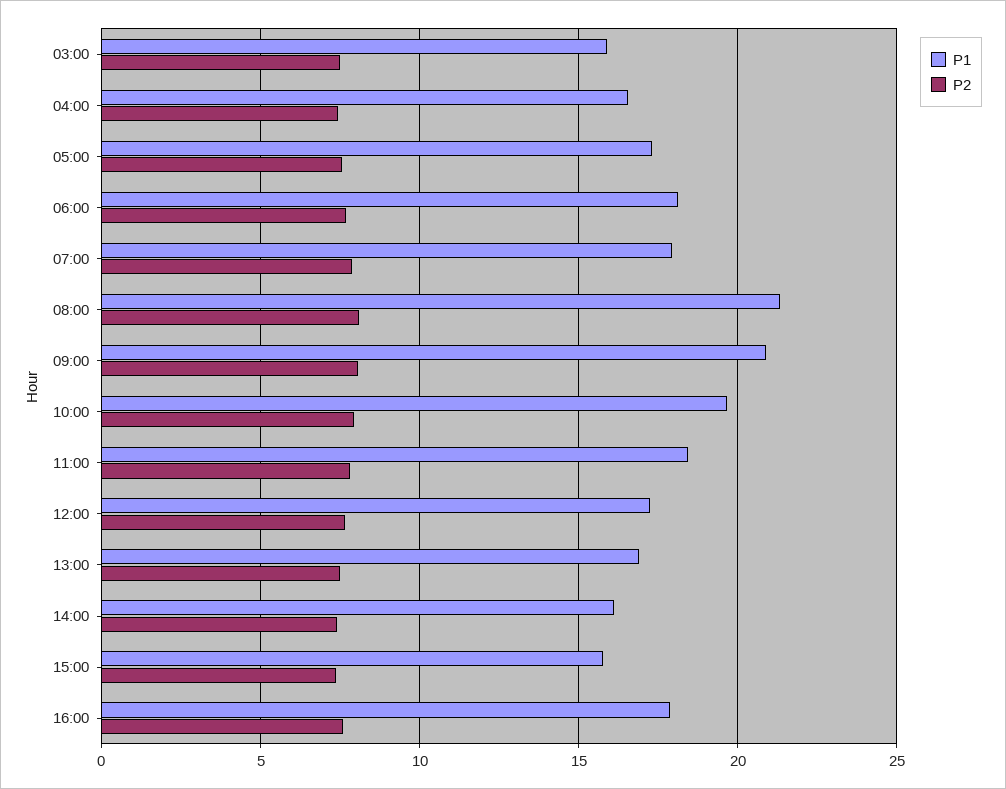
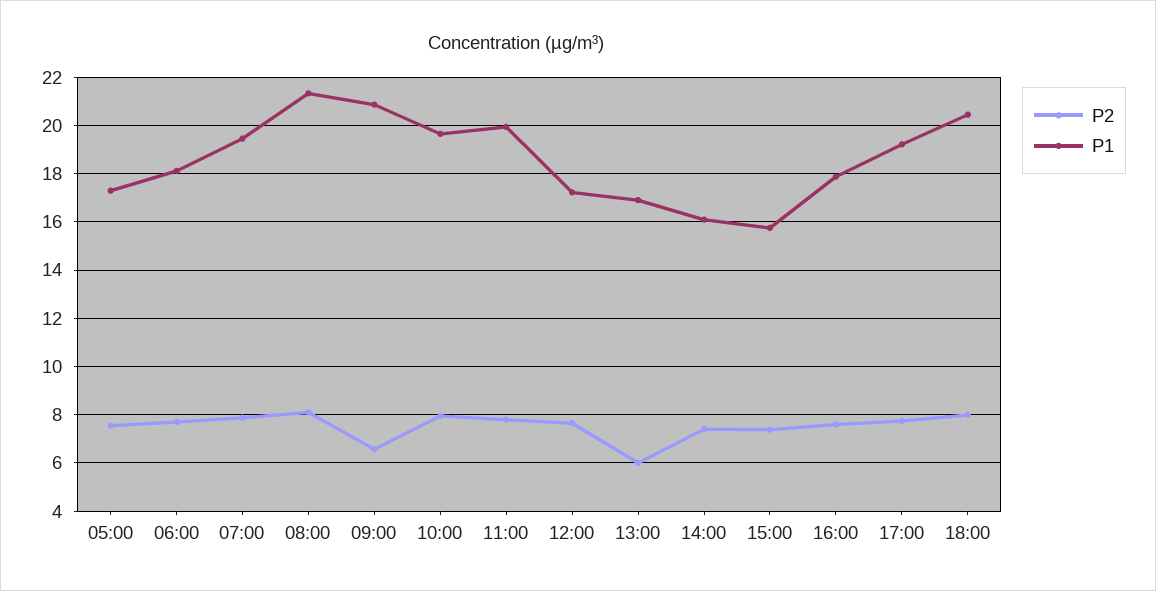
P1, 03:00: 16 -> none
P2, 03:00: 7.5 -> none
P1, 04:00: 16.5 -> none
P2, 04:00: 7.5 -> none
P1, 07:00: 18 -> 19.5
P2, 09:00: 8 -> 6.5
P1, 11:00: 18.5 -> 20
P2, 13:00: 7.5 -> 6
P2, 17:00: none -> 7.75
P1, 17:00: none -> 19.25
P2, 18:00: none -> 8
P1, 18:00: none -> 20.5

